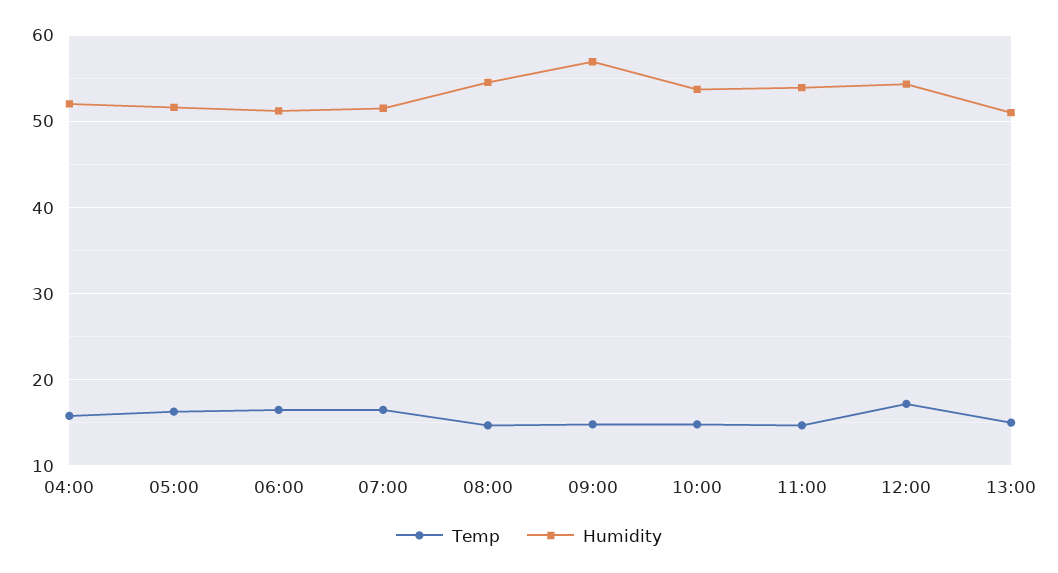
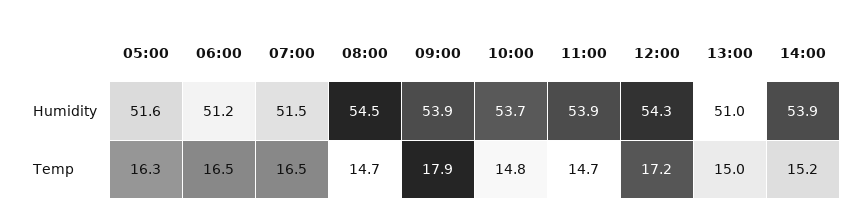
Temp, 04:00: 16 -> none
Humidity, 04:00: 52 -> none
Temp, 09:00: 15 -> 17.9
Humidity, 09:00: 57 -> 53.9
Humidity, 14:00: none -> 53.9
Temp, 14:00: none -> 15.2

